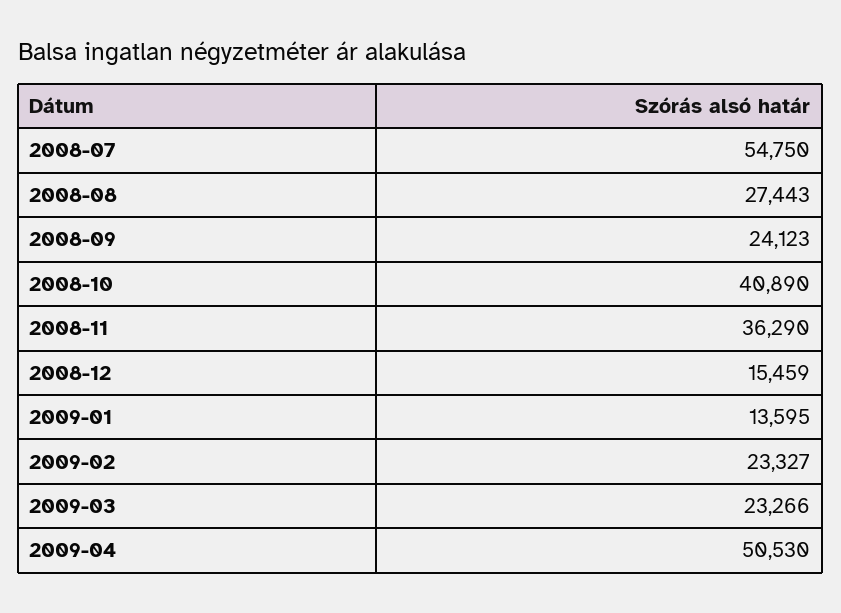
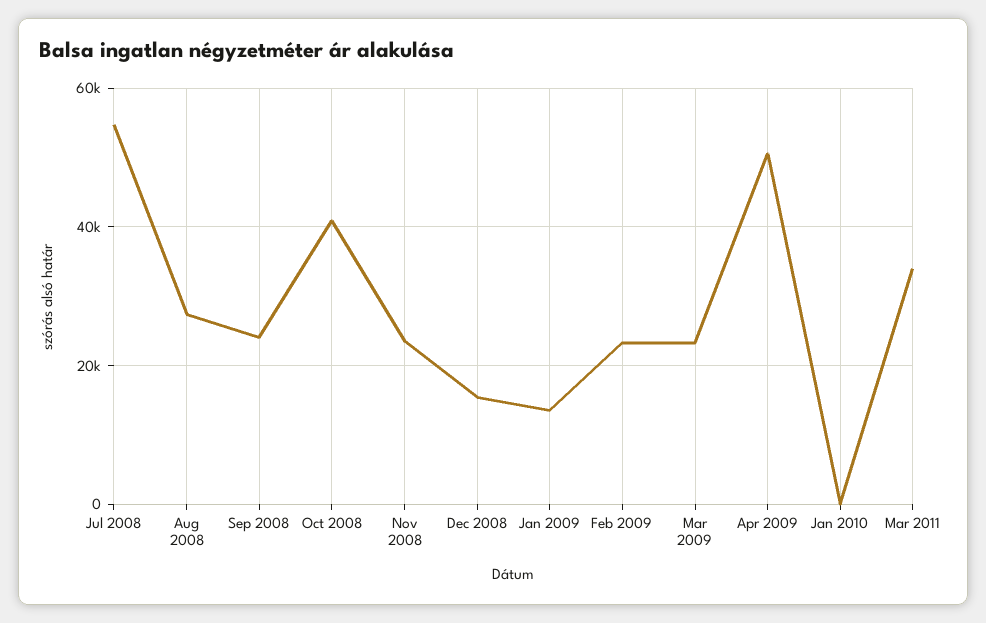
2008-11: 36290 -> 24000
Jan 2010: none -> 0
Mar 2011: none -> 34000

